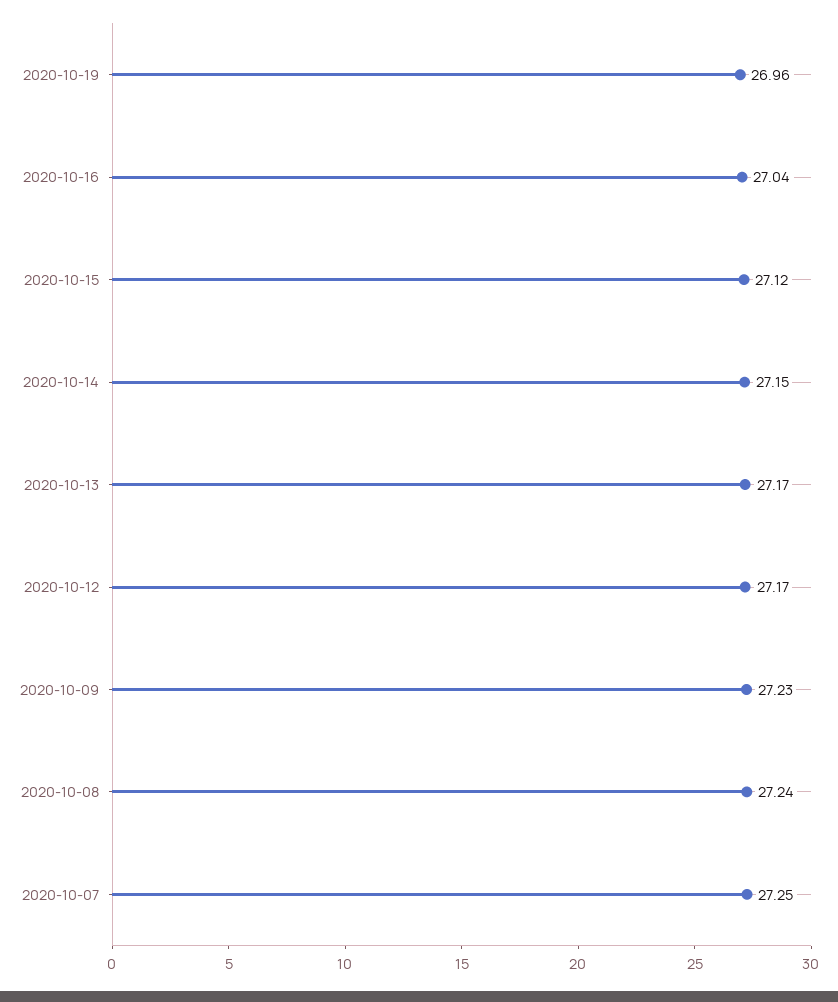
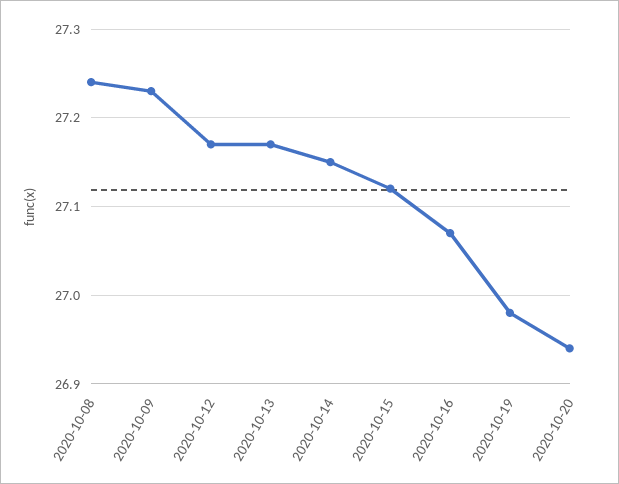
2020-10-19: 26.96 -> 26.98
2020-10-16: 27.04 -> 27.07
2020-10-07: 27.25 -> none
2020-10-20: none -> 26.94

